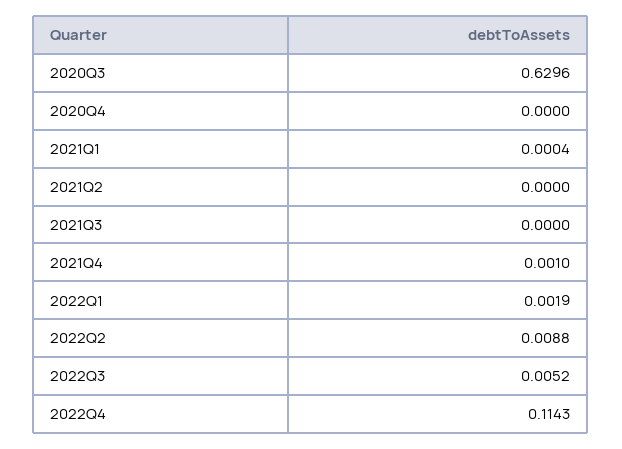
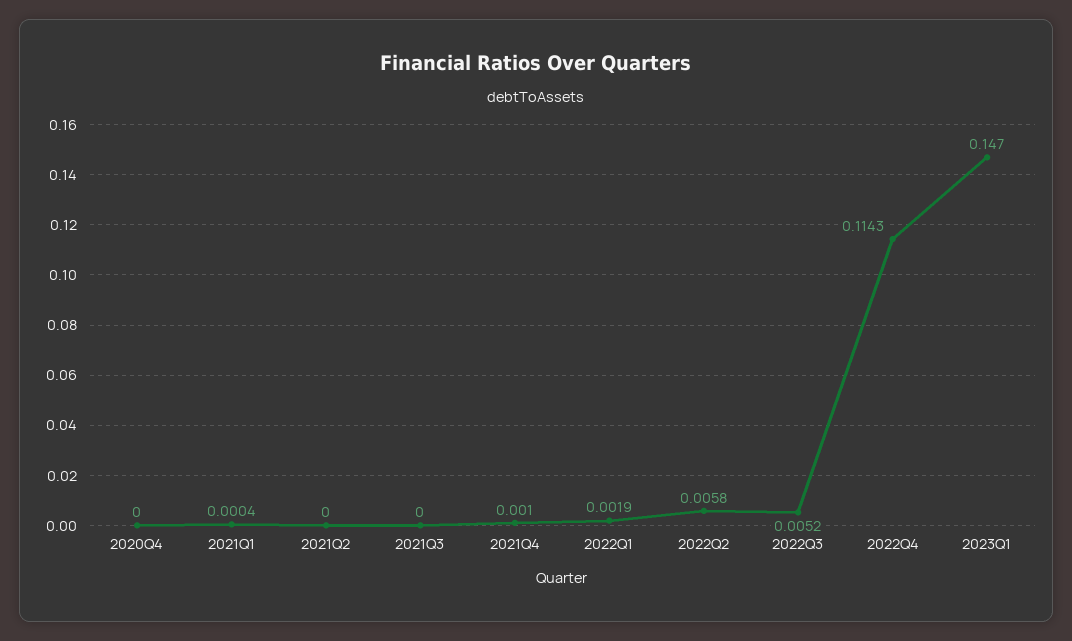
2020Q3: 0.6296 -> none
2022Q2: 0.0088 -> 0.0058
2023Q1: none -> 0.147

